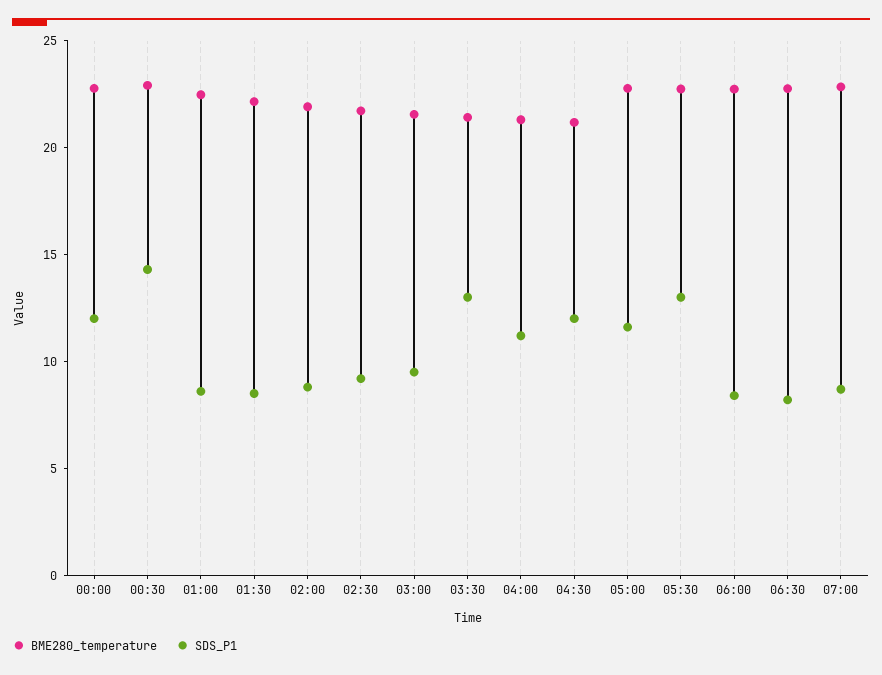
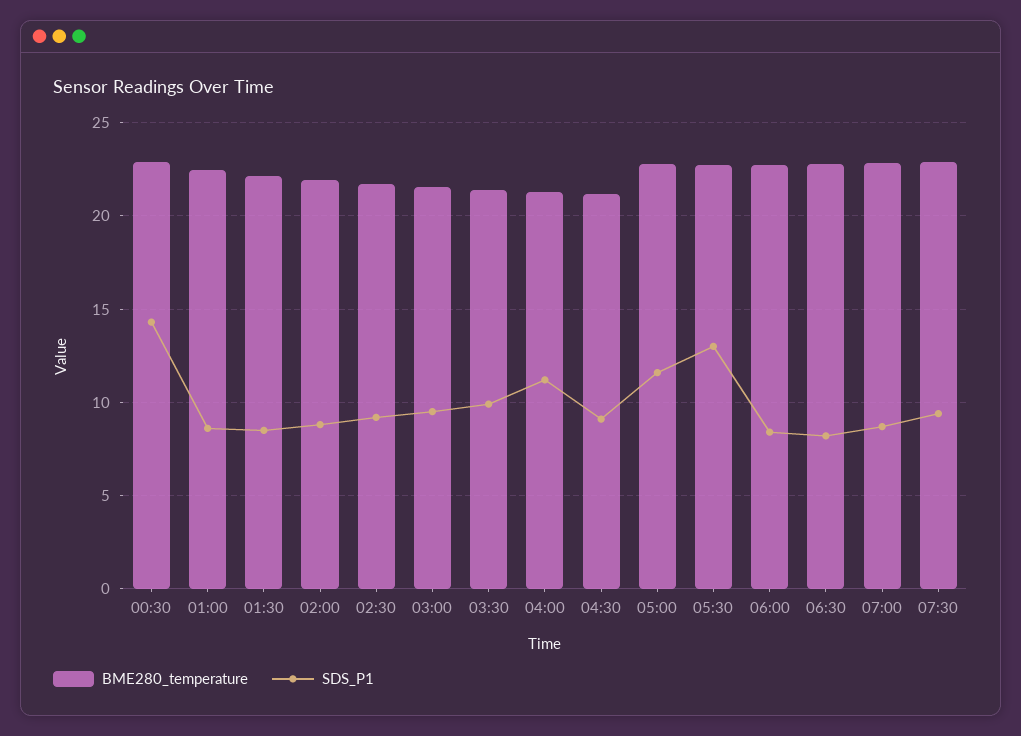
BME280_temperature, 00:00: 23 -> none
SDS_P1, 00:00: 12 -> none
SDS_P1, 03:30: 13 -> 10
SDS_P1, 04:30: 12 -> 9
BME280_temperature, 07:30: none -> 23
SDS_P1, 07:30: none -> 9.5

